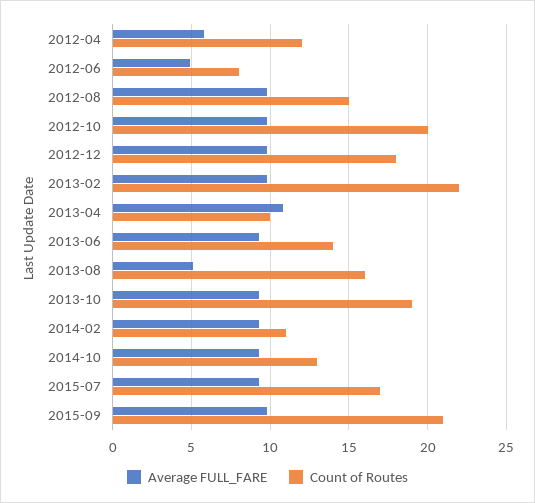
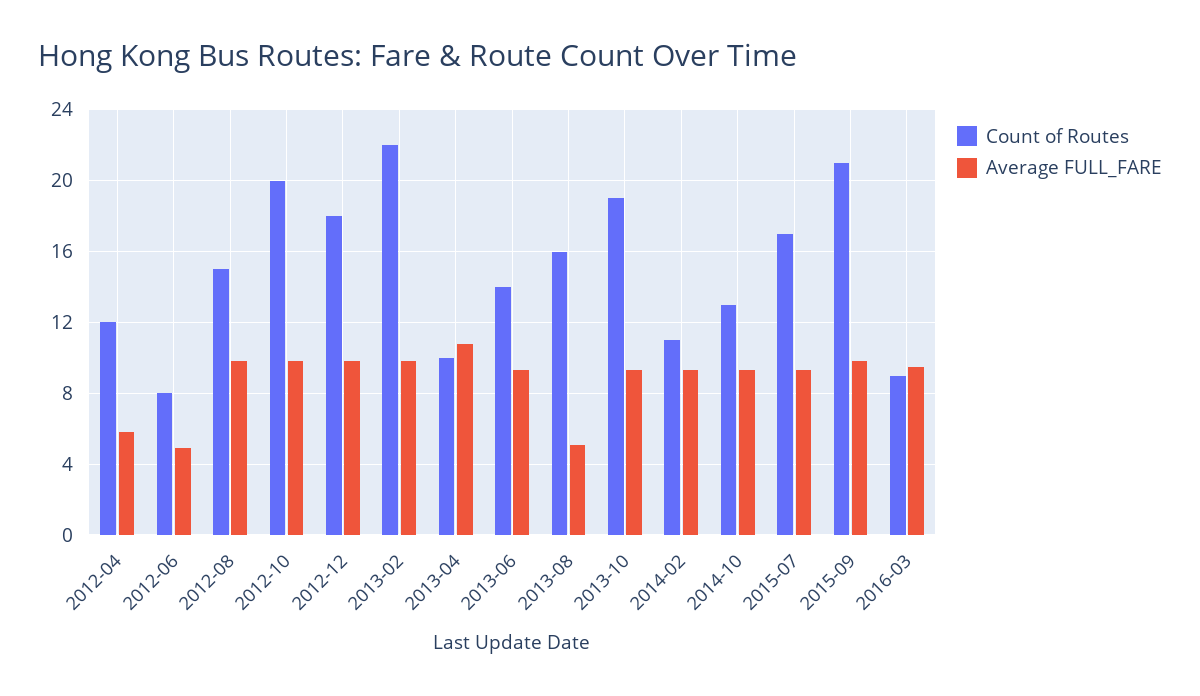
Count of Routes, 2016-03: none -> 9
Average FULL_FARE, 2016-03: none -> 9.5

